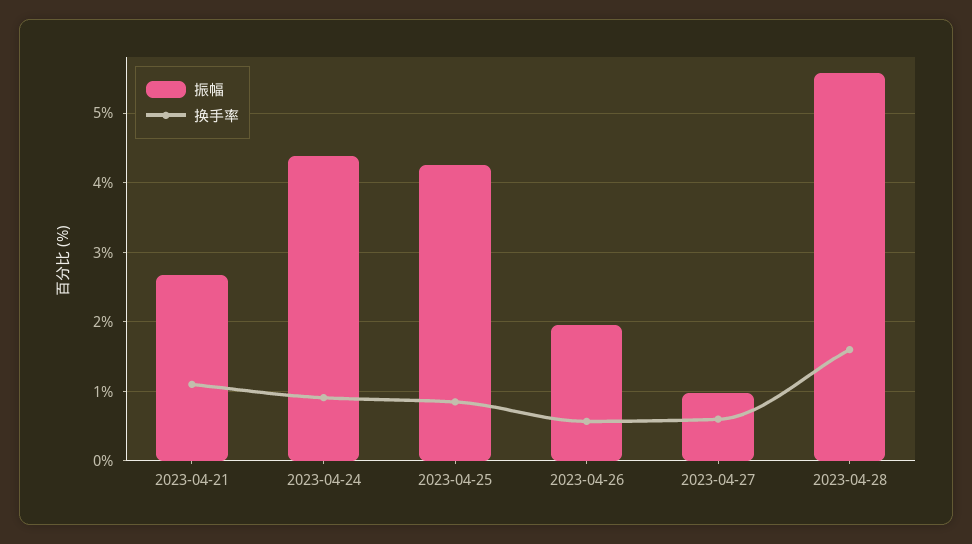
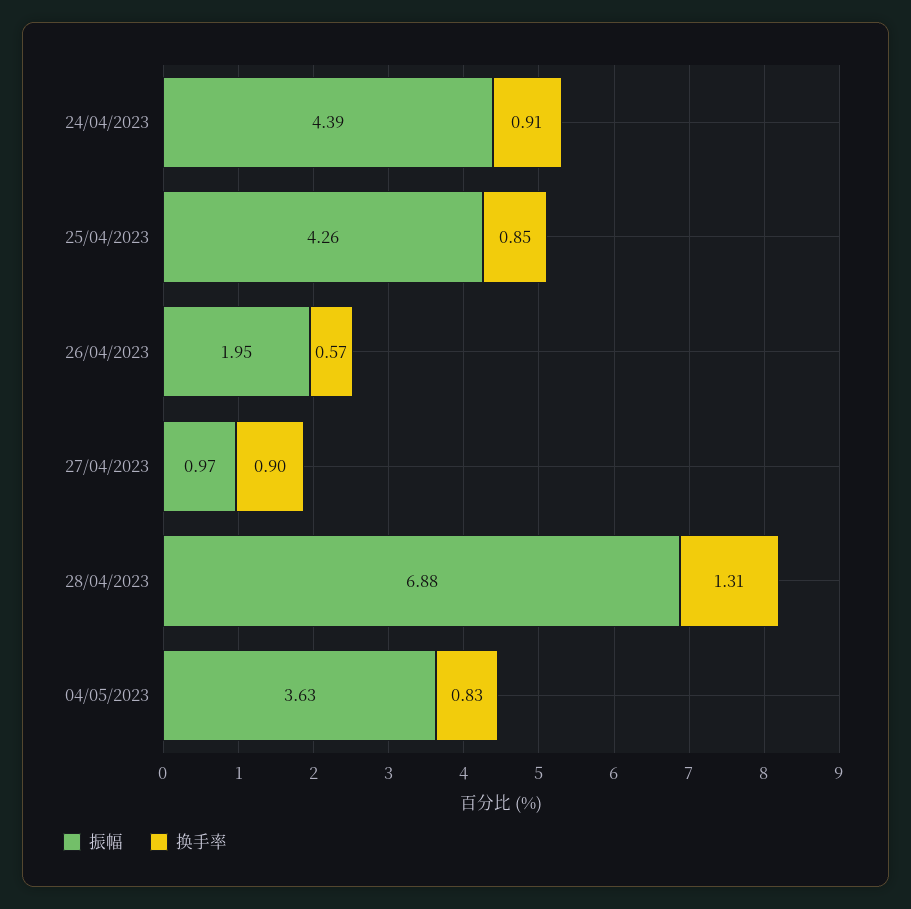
振幅, 2023-04-21: 2.7 -> none
换手率, 2023-04-21: 1.1 -> none
换手率, 2023-04-27: 0.6 -> 0.9
振幅, 2023-04-28: 5.6 -> 6.88
换手率, 2023-04-28: 1.6 -> 1.31
振幅, 04/05/2023: none -> 3.63
换手率, 04/05/2023: none -> 0.83

